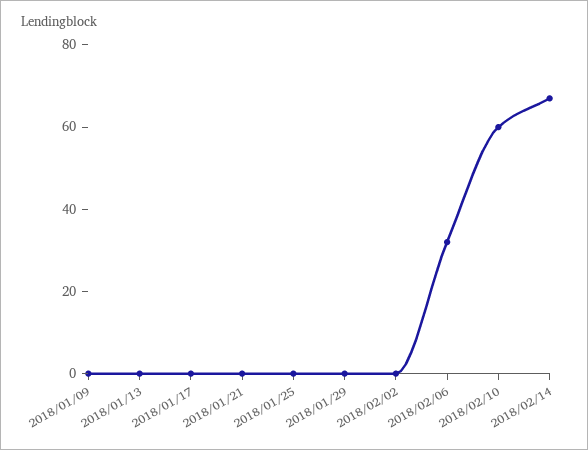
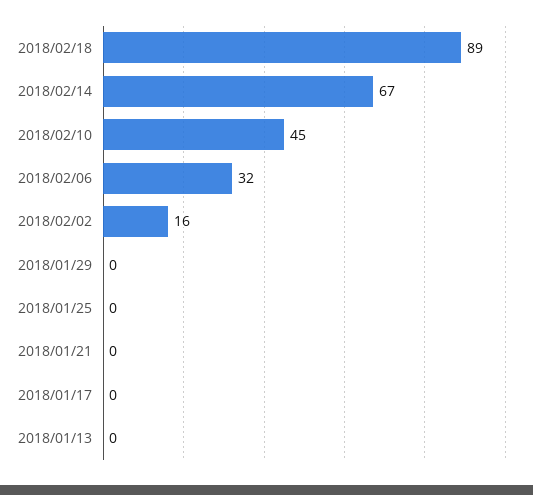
2018/01/09: 0 -> none
2018/02/02: 0 -> 16
2018/02/10: 60 -> 45
2018/02/18: none -> 89

